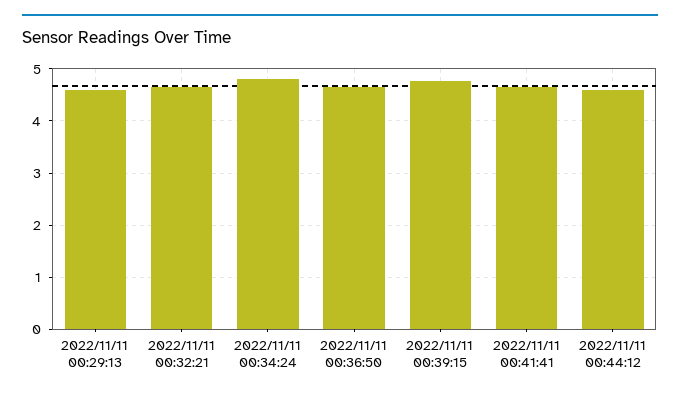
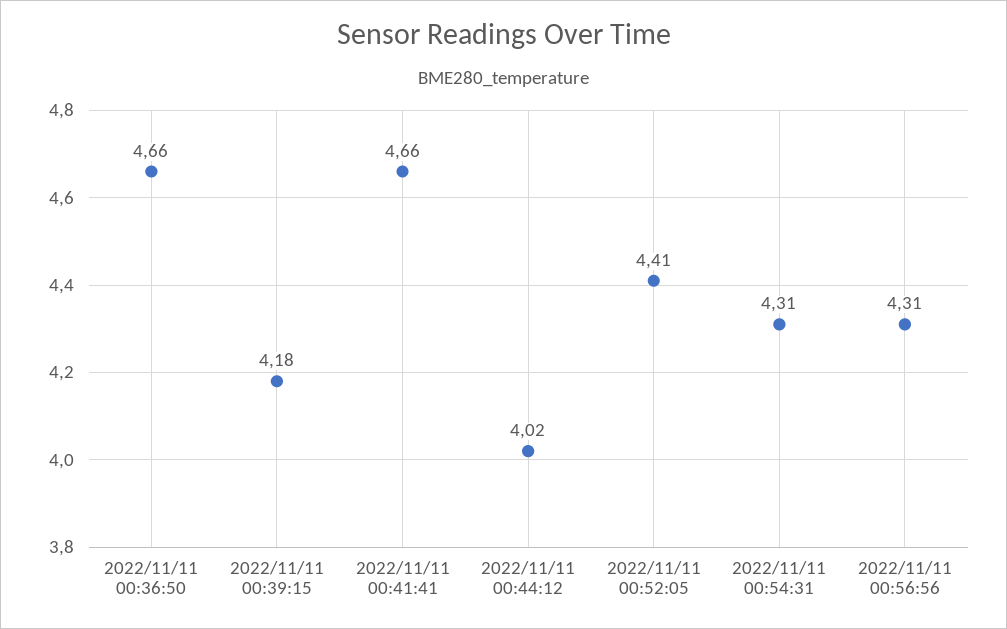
2022/11/11 00:29:13: 4.6 -> none
2022/11/11 00:32:21: 4.6 -> none
2022/11/11 00:34:24: 4.8 -> none
2022/11/11 00:39:15: 4.8 -> 4.18
2022/11/11 00:44:12: 4.6 -> 4.02
2022/11/11 00:52:05: none -> 4.41
2022/11/11 00:54:31: none -> 4.31
2022/11/11 00:56:56: none -> 4.31

